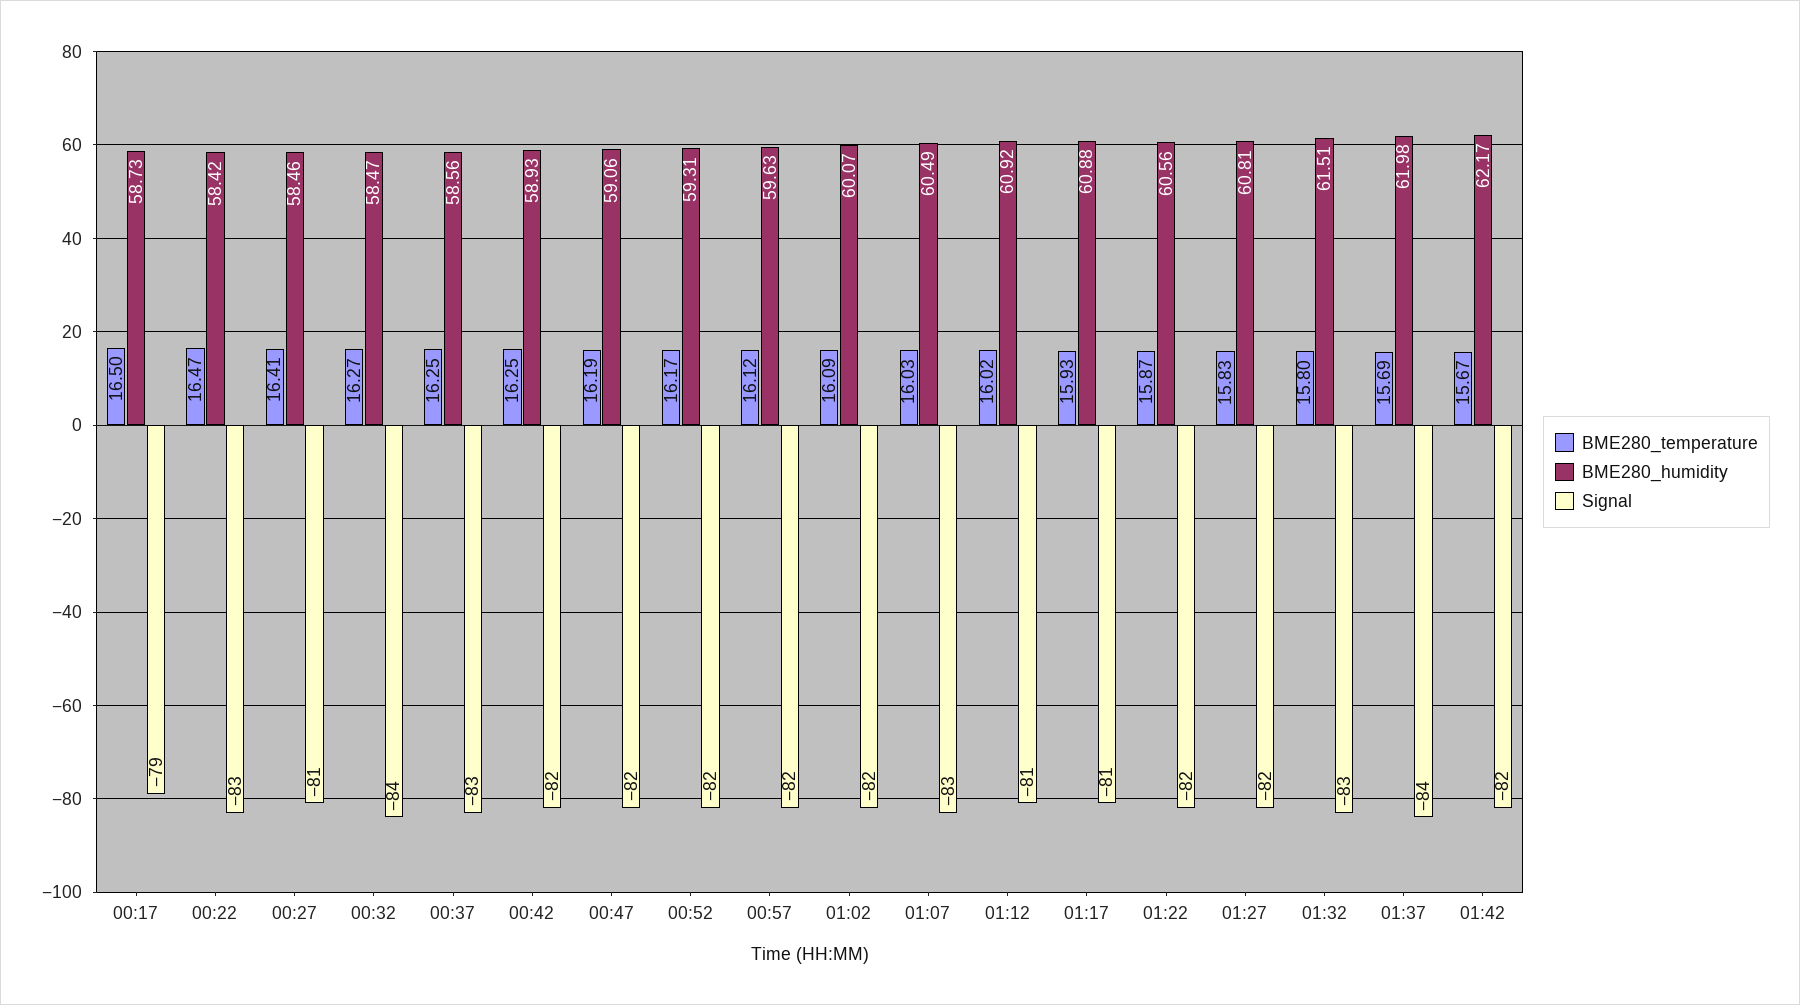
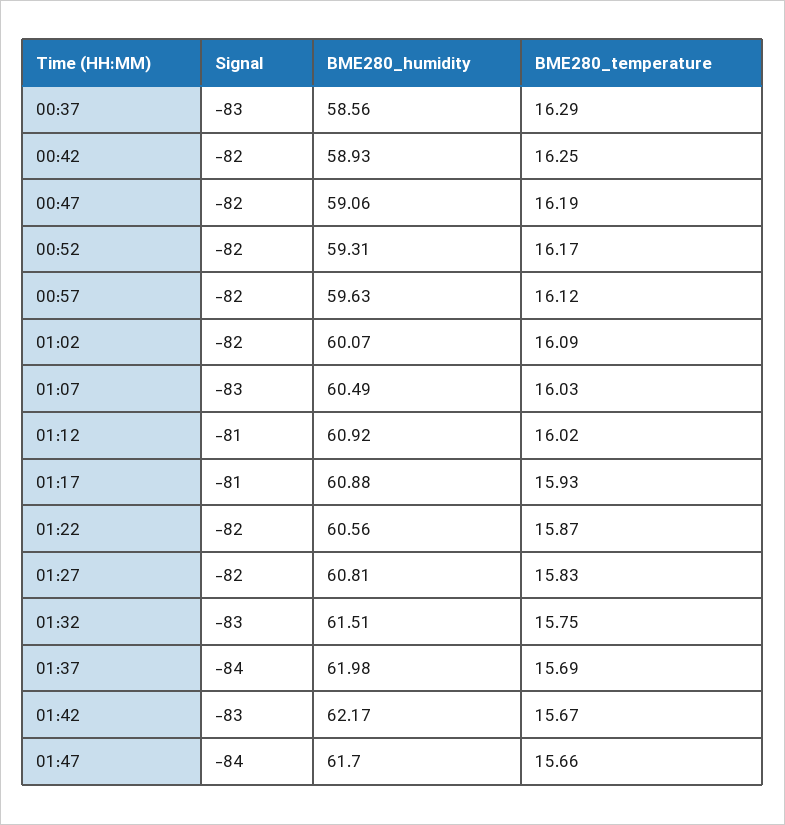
BME280_temperature, 00:17: 16.5 -> none
BME280_humidity, 00:17: 58.73 -> none
Signal, 00:17: -79 -> none
BME280_temperature, 00:22: 16.47 -> none
BME280_humidity, 00:22: 58.42 -> none
Signal, 00:22: -83 -> none
BME280_temperature, 00:27: 16.41 -> none
BME280_humidity, 00:27: 58.46 -> none
Signal, 00:27: -81 -> none
BME280_temperature, 00:32: 16.27 -> none
BME280_humidity, 00:32: 58.47 -> none
Signal, 00:32: -84 -> none
BME280_temperature, 00:37: 16.25 -> 16.29
BME280_temperature, 01:32: 15.8 -> 15.75
Signal, 01:42: -82 -> -83
Signal, 01:47: none -> -84
BME280_humidity, 01:47: none -> 61.7
BME280_temperature, 01:47: none -> 15.66

